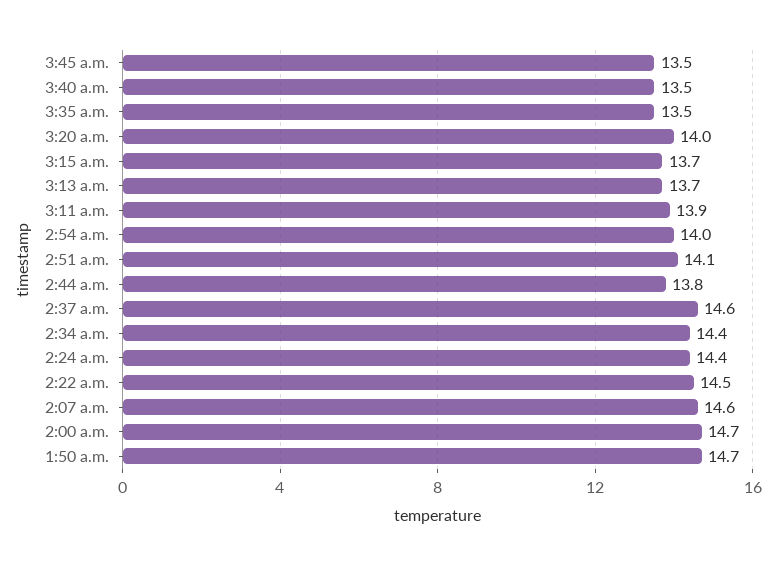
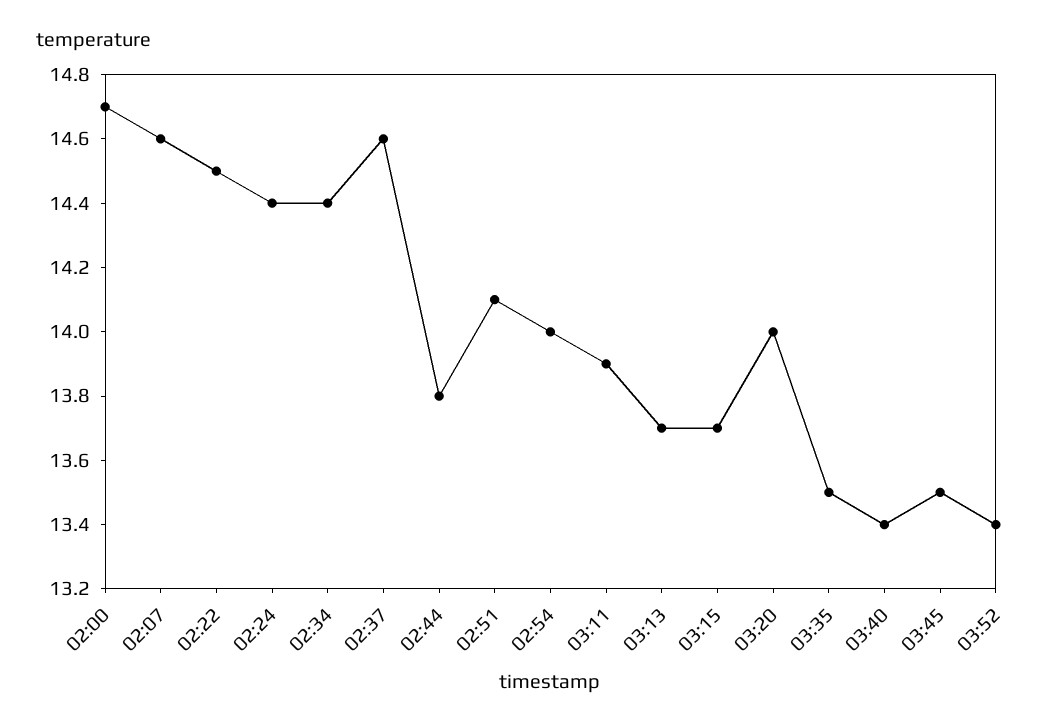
3:40 a.m.: 13.5 -> 13.4
1:50 a.m.: 14.7 -> none
03:52: none -> 13.4

